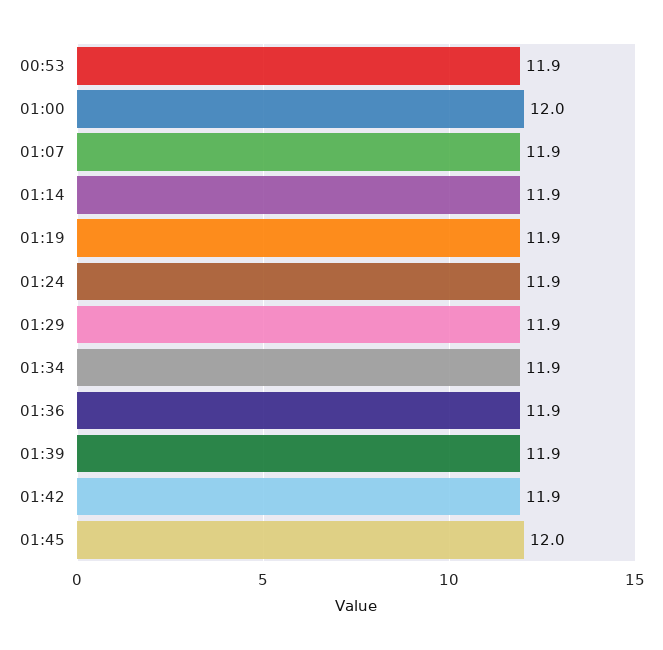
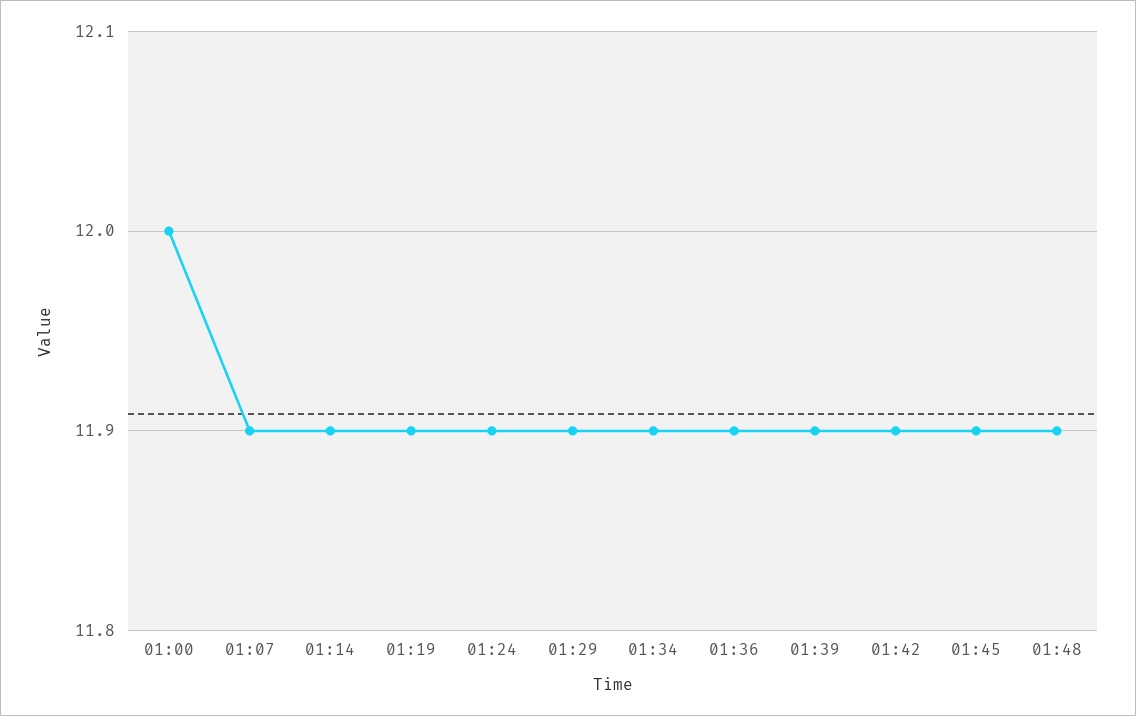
00:53: 11.9 -> none
01:45: 12 -> 11.9
01:48: none -> 11.9

